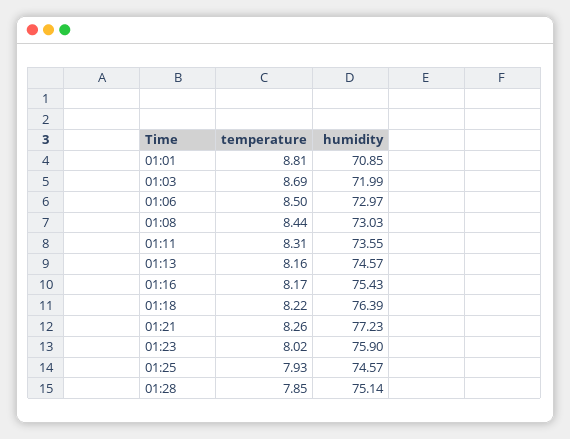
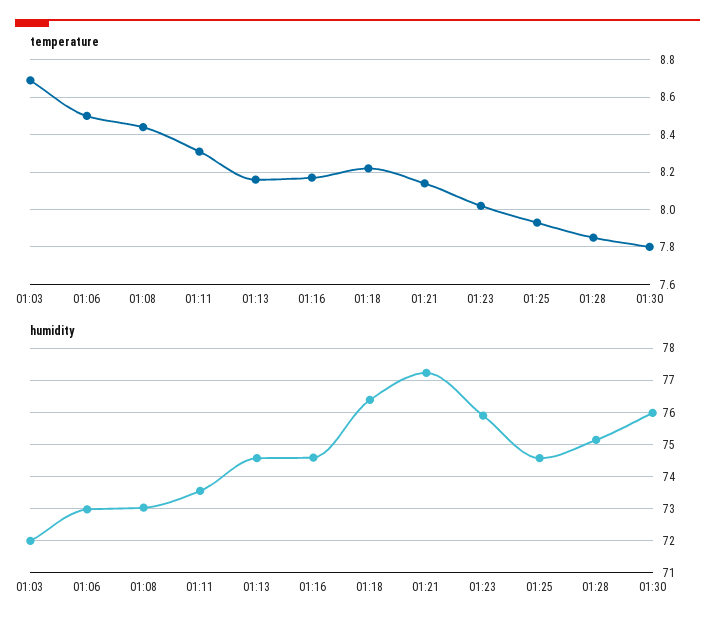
temperature, 01:01: 8.81 -> none
humidity, 01:01: 70.85 -> none
humidity, 01:16: 75.43 -> 74.6
temperature, 01:21: 8.26 -> 8.15
temperature, 01:30: none -> 7.8
humidity, 01:30: none -> 76

